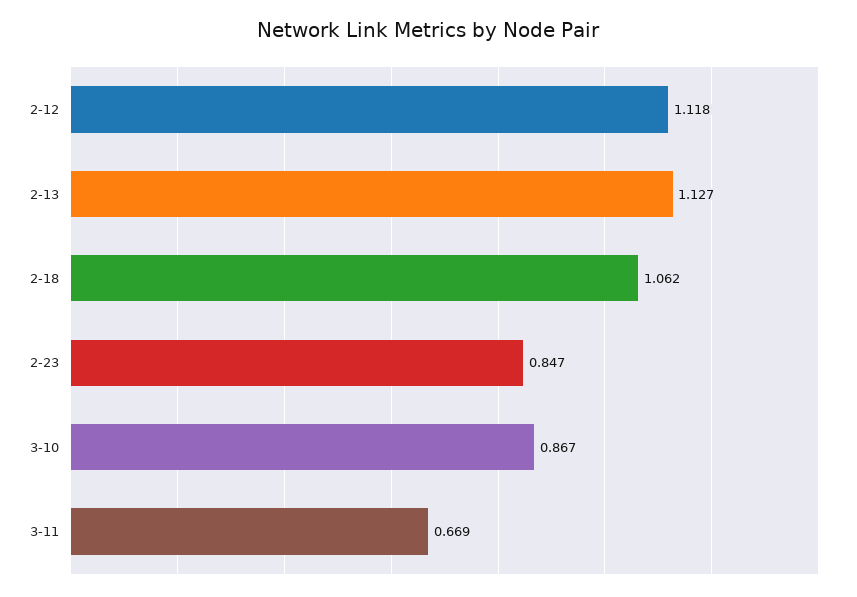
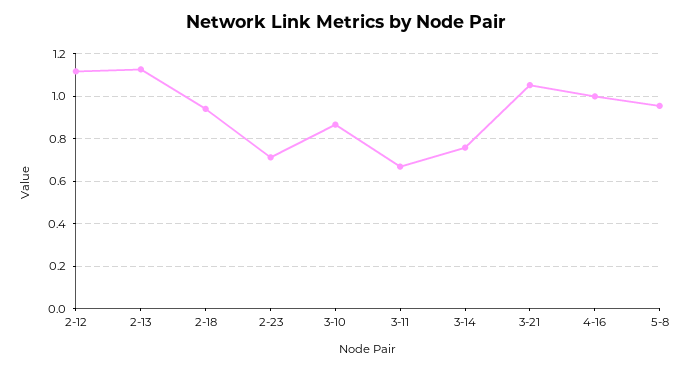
2-18: 1.062 -> 0.95
2-23: 0.847 -> 0.7
3-14: none -> 0.75
3-21: none -> 1.05
4-16: none -> 1
5-8: none -> 0.95

